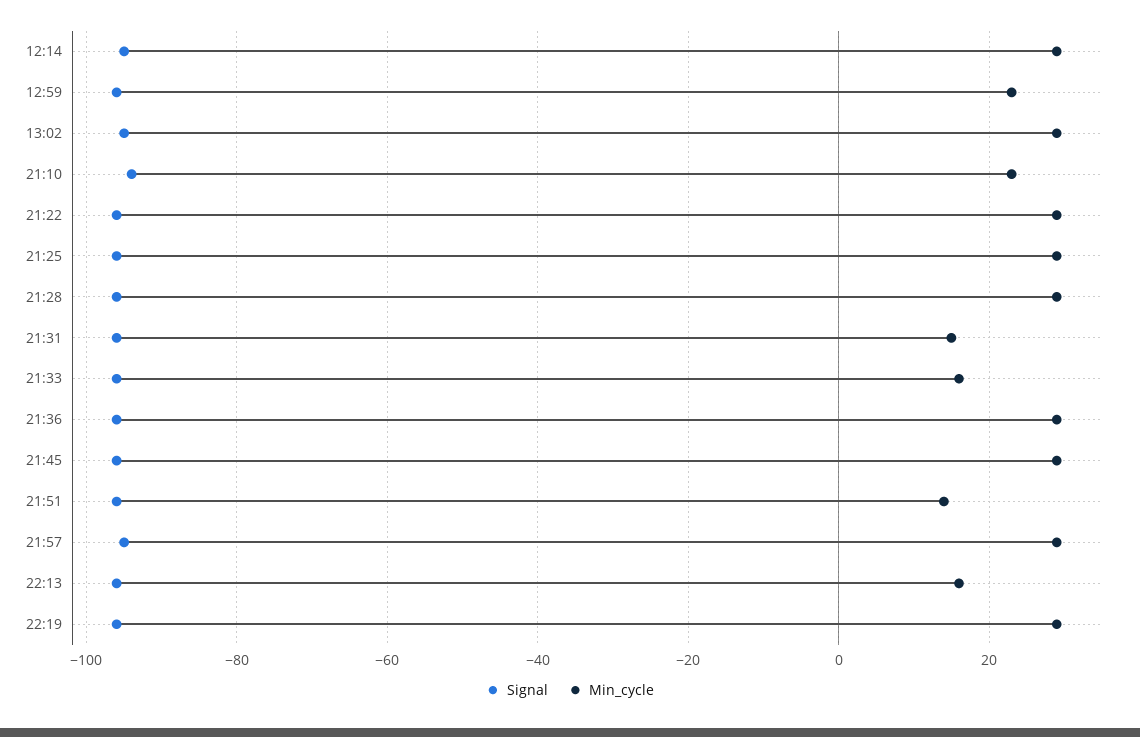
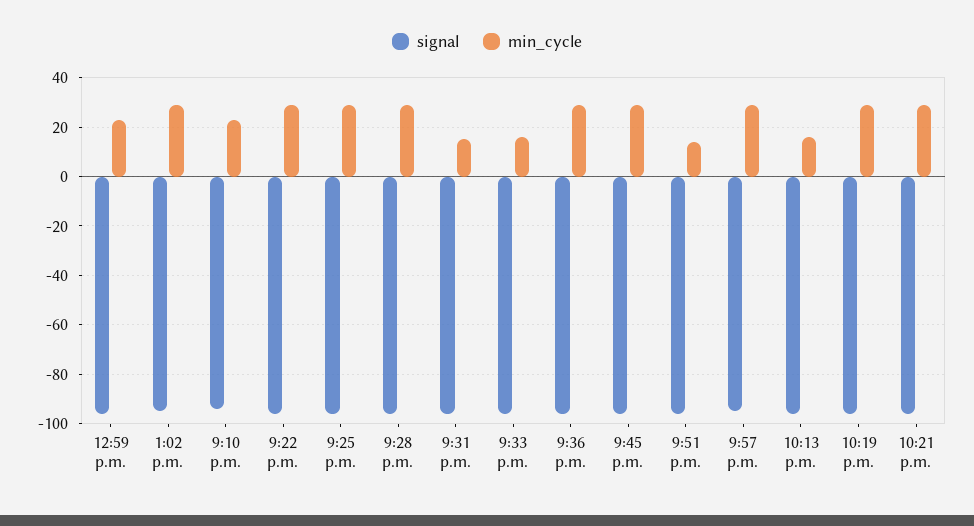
Signal, 12:14: -95 -> none
Min_cycle, 12:14: 30 -> none
Signal, 10:21 p.m.: none -> -95
Min_cycle, 10:21 p.m.: none -> 30

